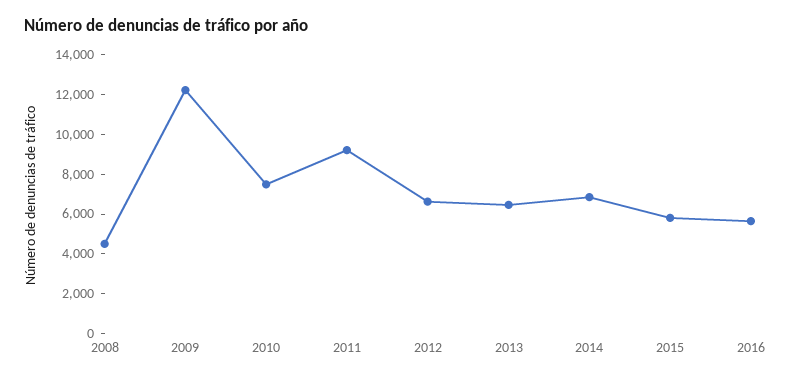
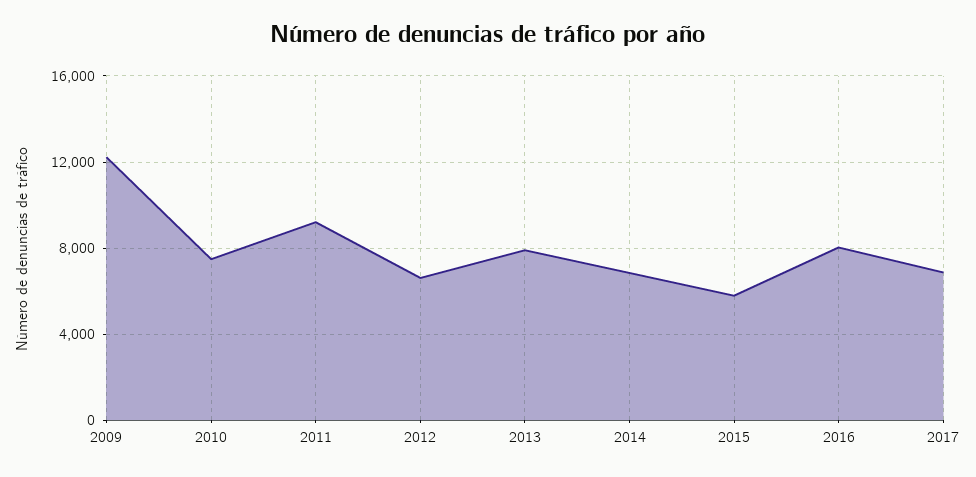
2008: 4500 -> none
2013: 6500 -> 8000
2016: 5500 -> 8000
2017: none -> 7000

